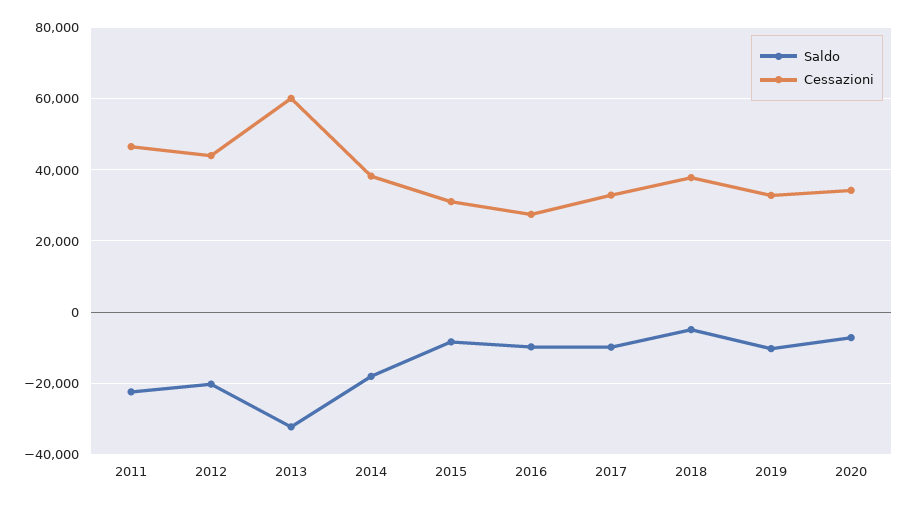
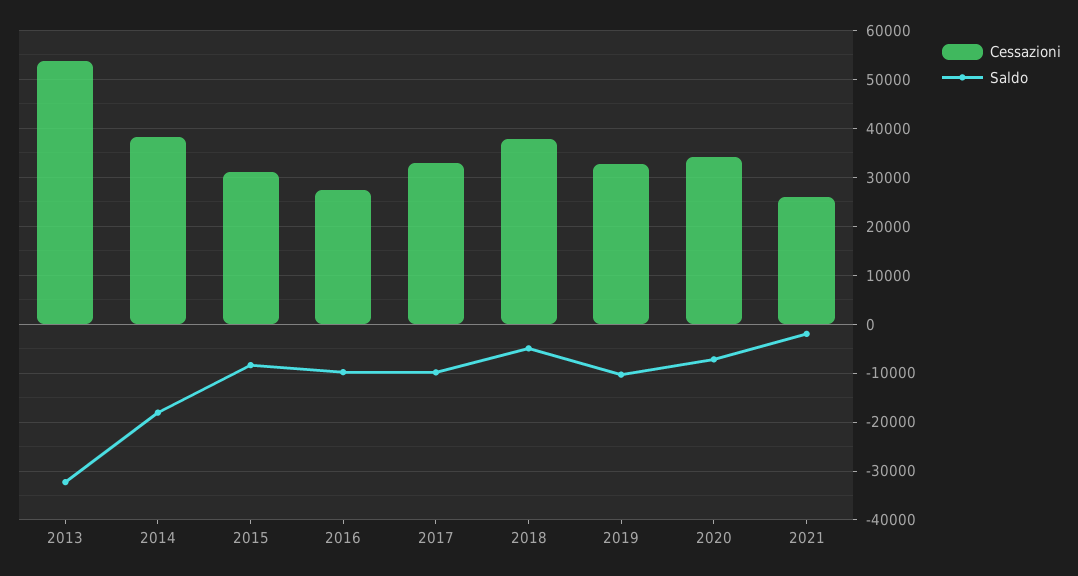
Saldo, 2011: -22000 -> none
Cessazioni, 2011: 46000 -> none
Saldo, 2012: -20000 -> none
Cessazioni, 2012: 44000 -> none
Cessazioni, 2013: 60000 -> 54000
Cessazioni, 2021: none -> 26000
Saldo, 2021: none -> -2000

